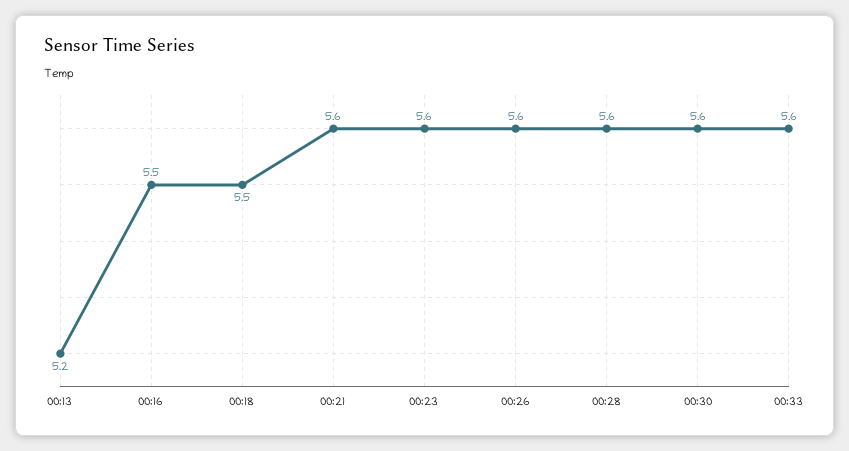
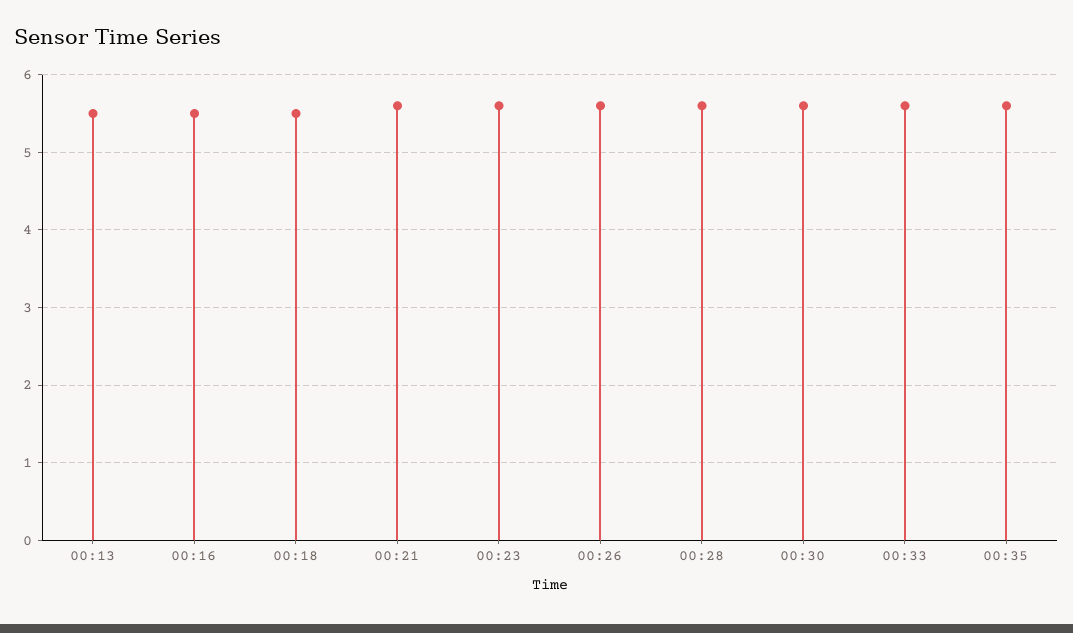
00:13: 5.2 -> 5.5
00:35: none -> 5.6

